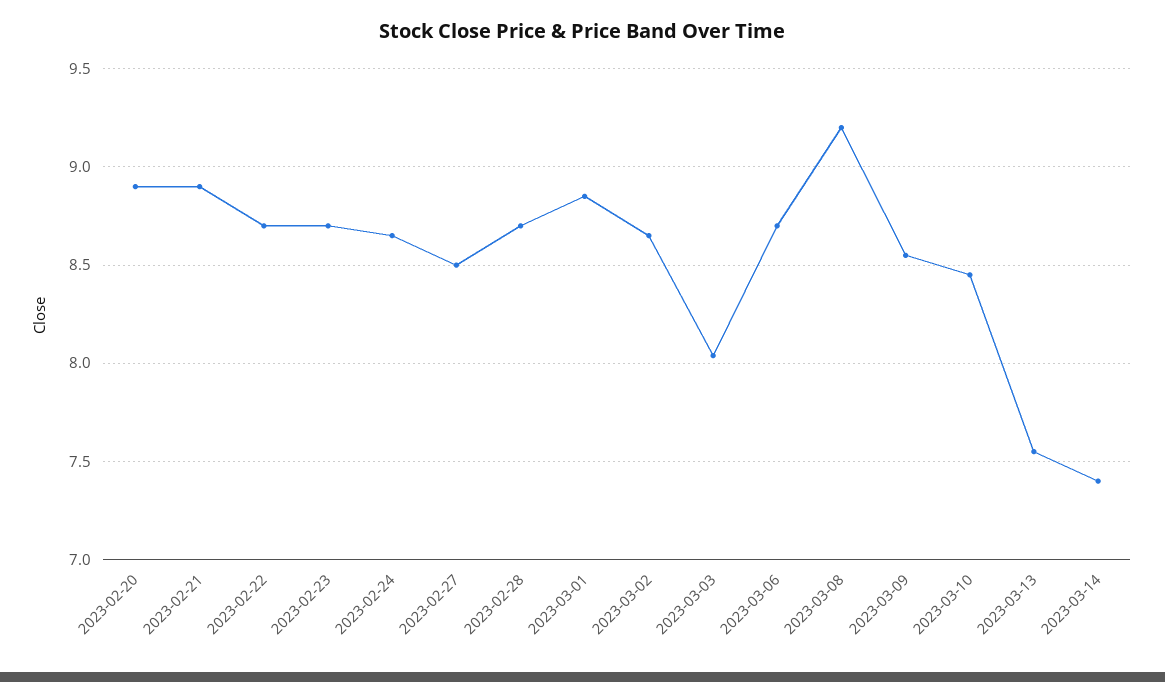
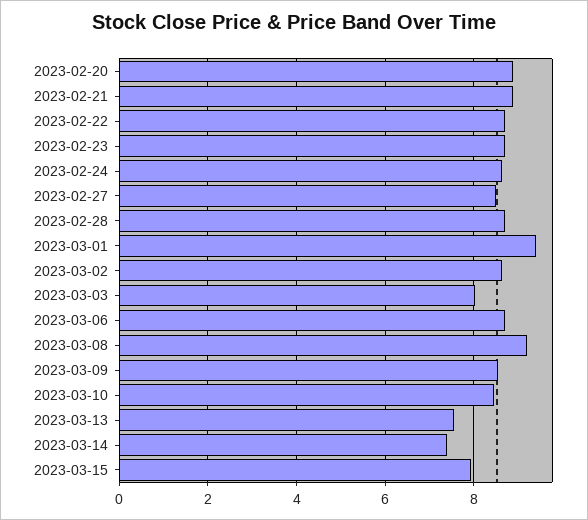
2023-03-01: 8.85 -> 9.4
2023-03-15: none -> 8

